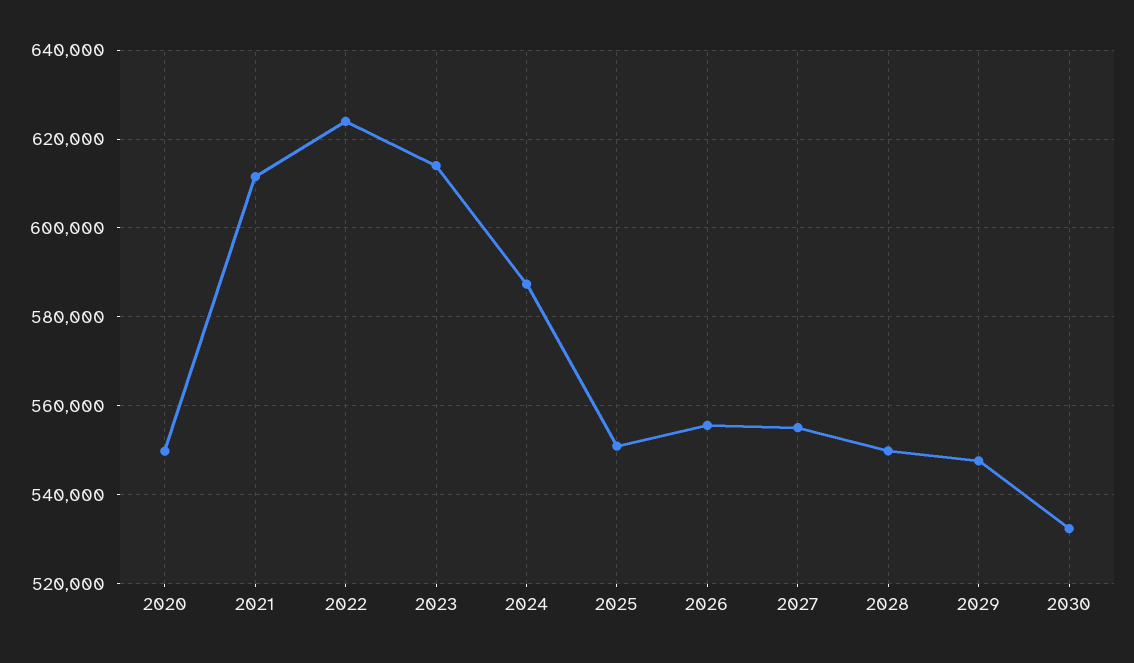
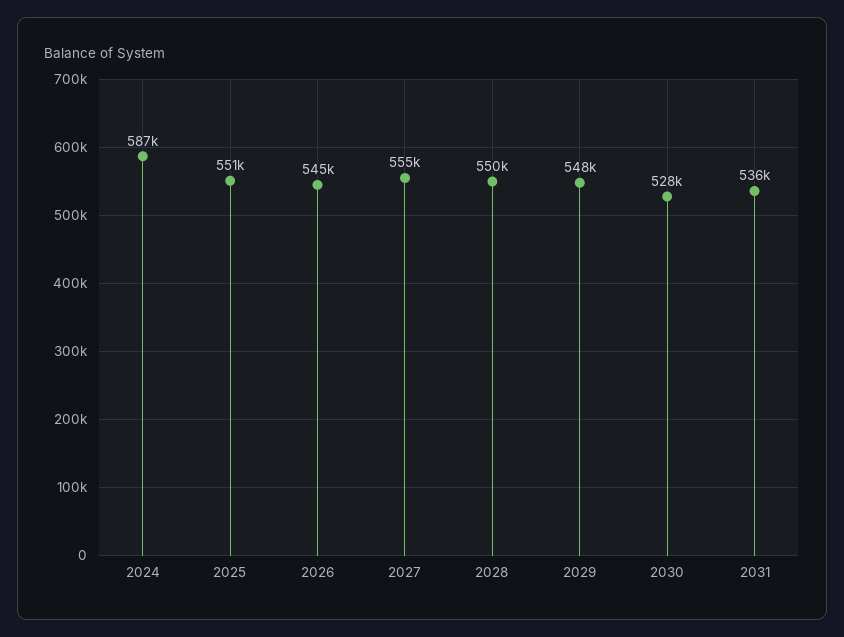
2020: 550000 -> none
2021: 612000 -> none
2022: 624000 -> none
2023: 614000 -> none
2026: 556000 -> 545000
2030: 532000 -> 528000
2031: none -> 536000

